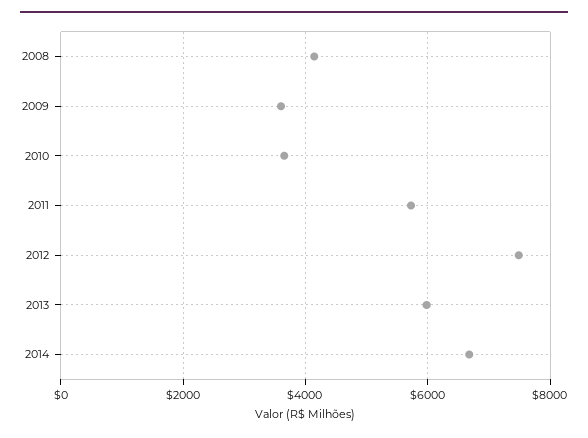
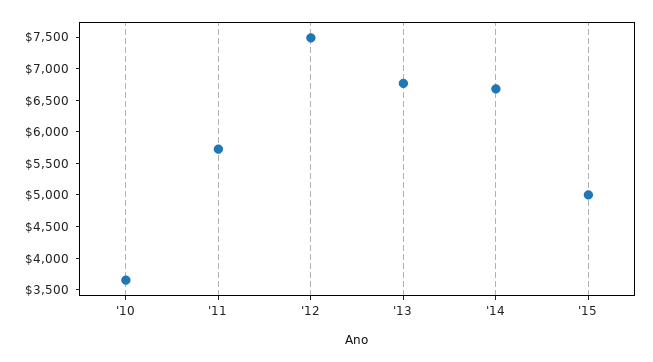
2008: 4200 -> none
2009: 3600 -> none
2013: 6000 -> 6750
'15: none -> 5000

